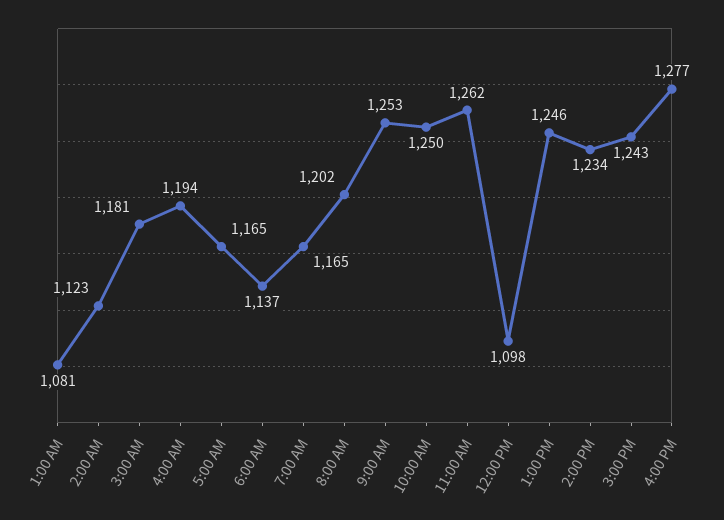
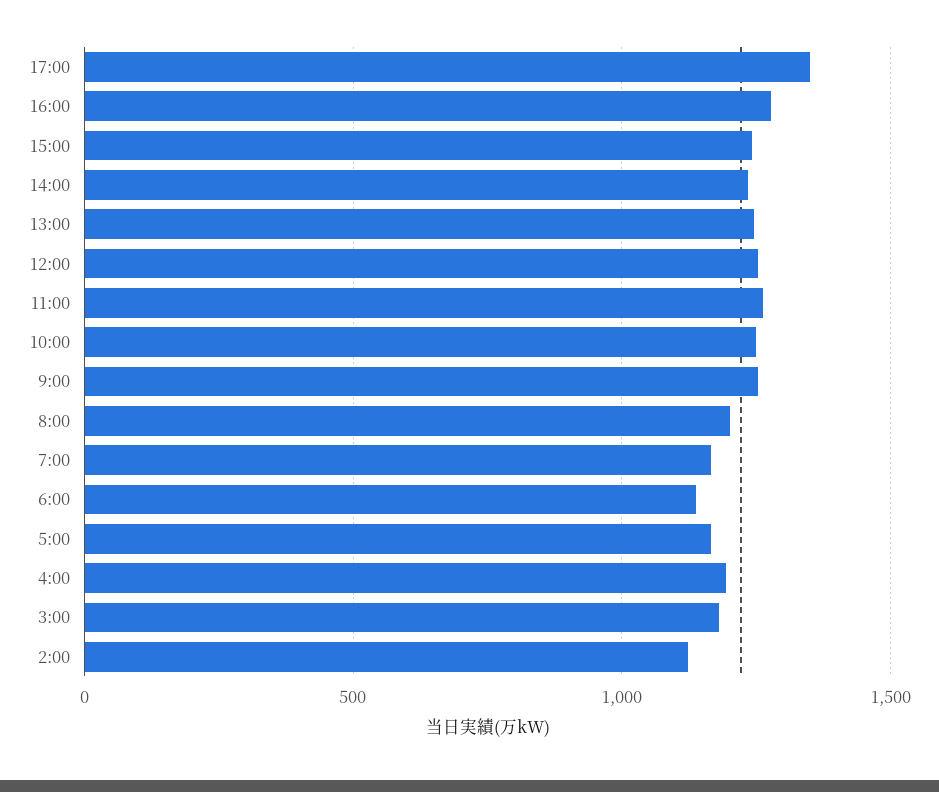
1:00 AM: 1081 -> none
12:00 PM: 1098 -> 1250
17:00: none -> 1350

